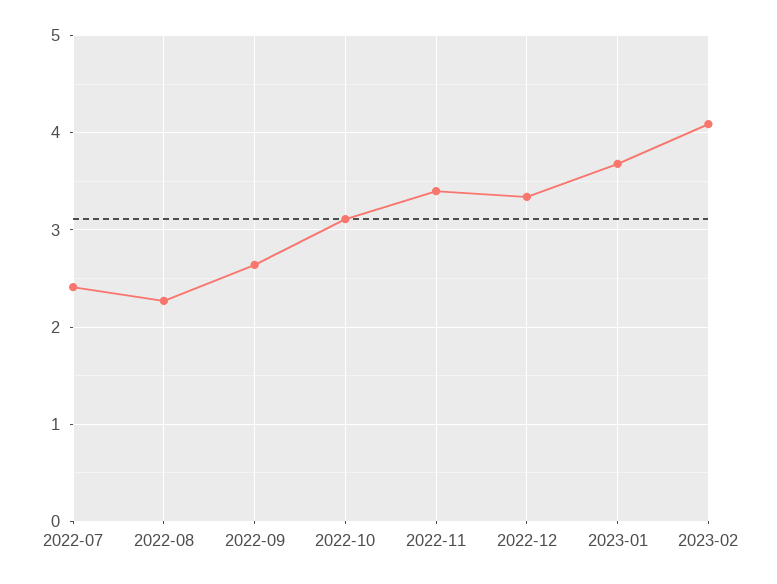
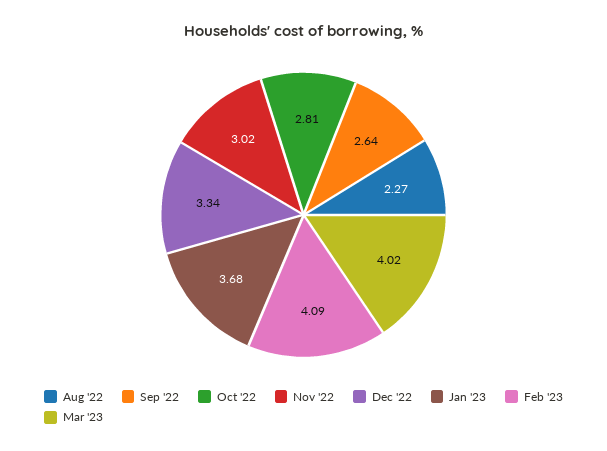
2022-07: 2.4 -> none
2022-10: 3.1 -> 2.81
2022-11: 3.4 -> 3.02
Mar '23: none -> 4.02

